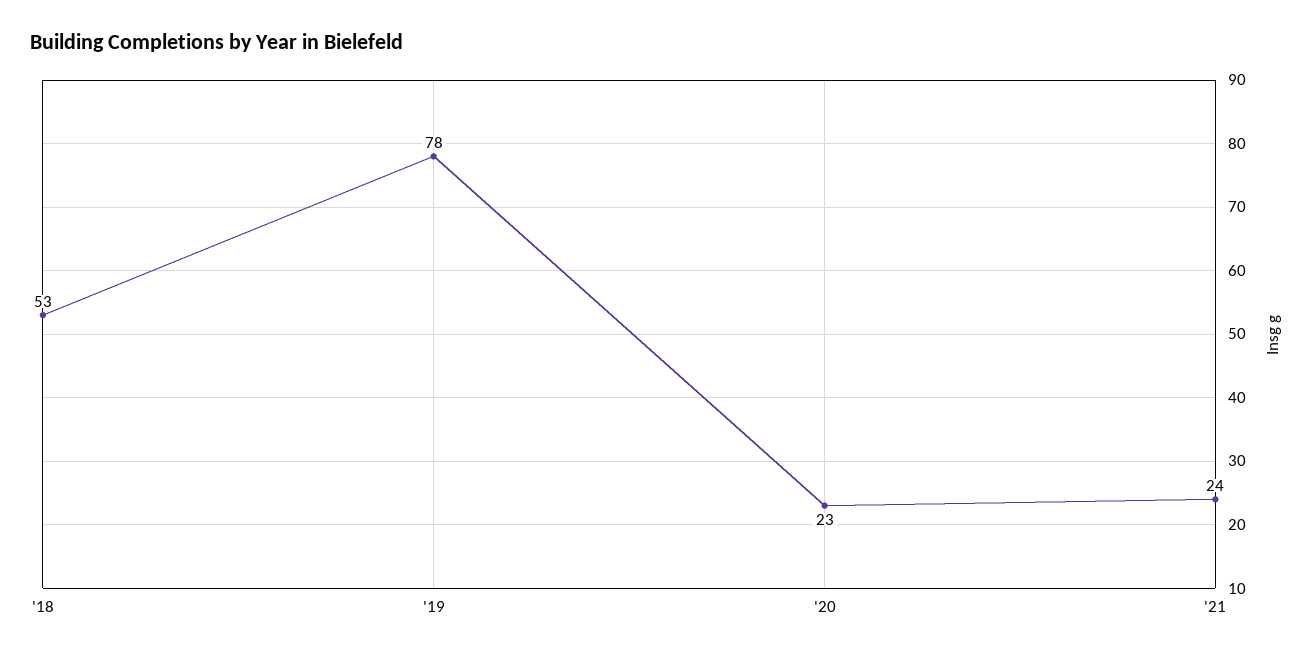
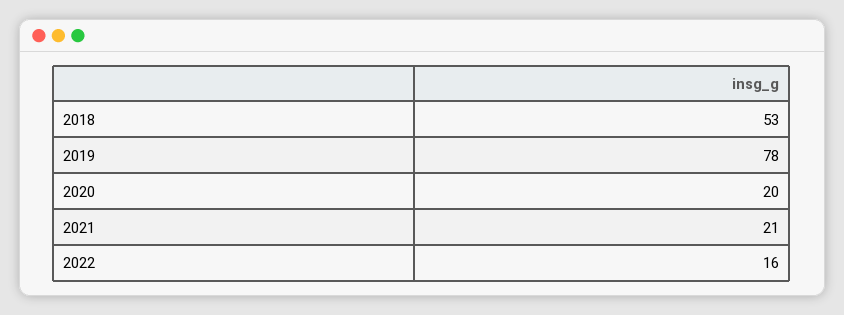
'20: 23 -> 20
'21: 24 -> 21
2022: none -> 16

